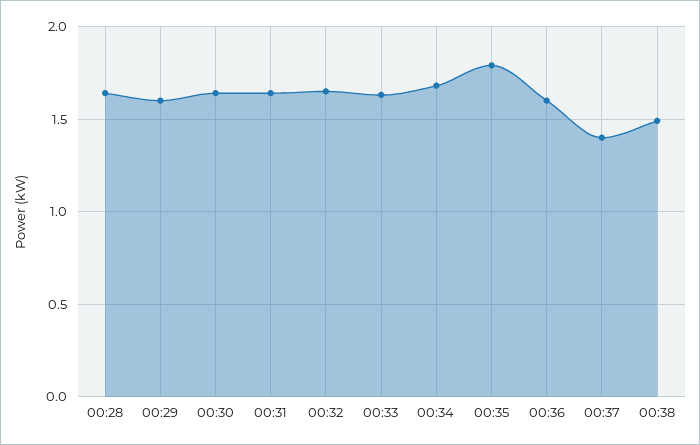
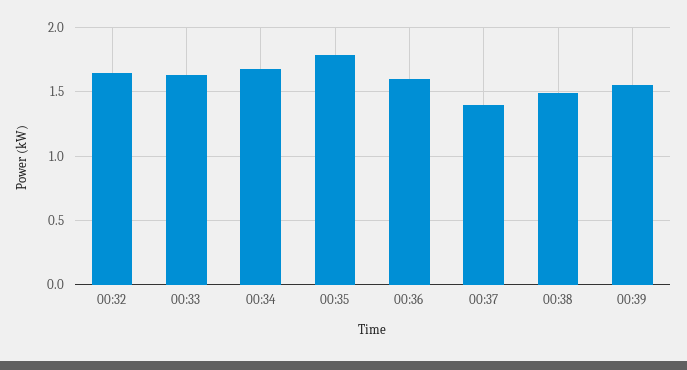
00:28: 1.65 -> none
00:29: 1.6 -> none
00:30: 1.65 -> none
00:31: 1.65 -> none
00:39: none -> 1.55

